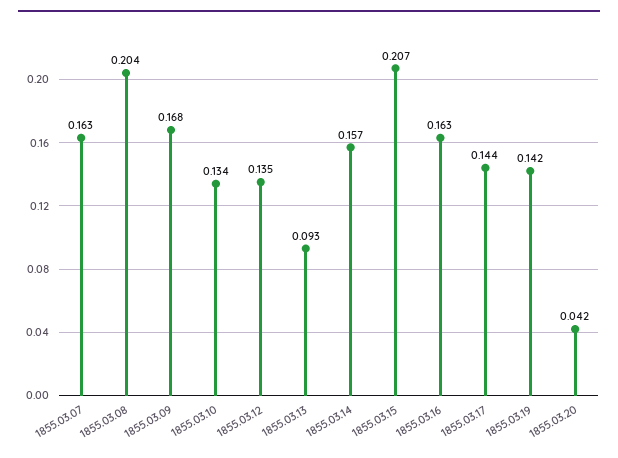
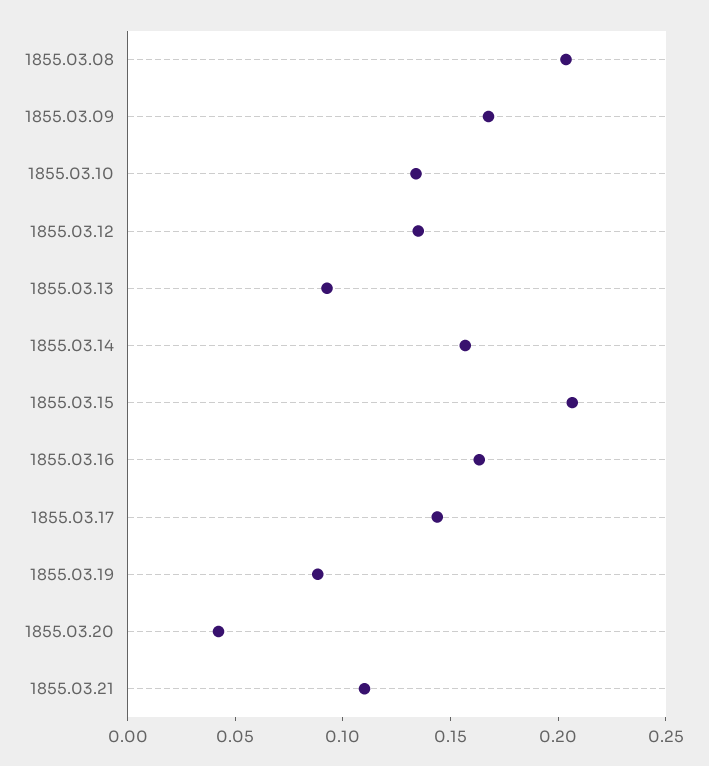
1855.03.07: 0.163 -> none
1855.03.19: 0.142 -> 0.09
1855.03.21: none -> 0.11

